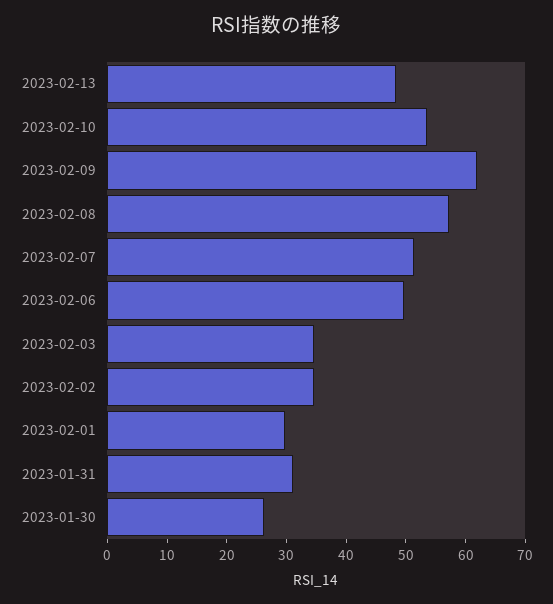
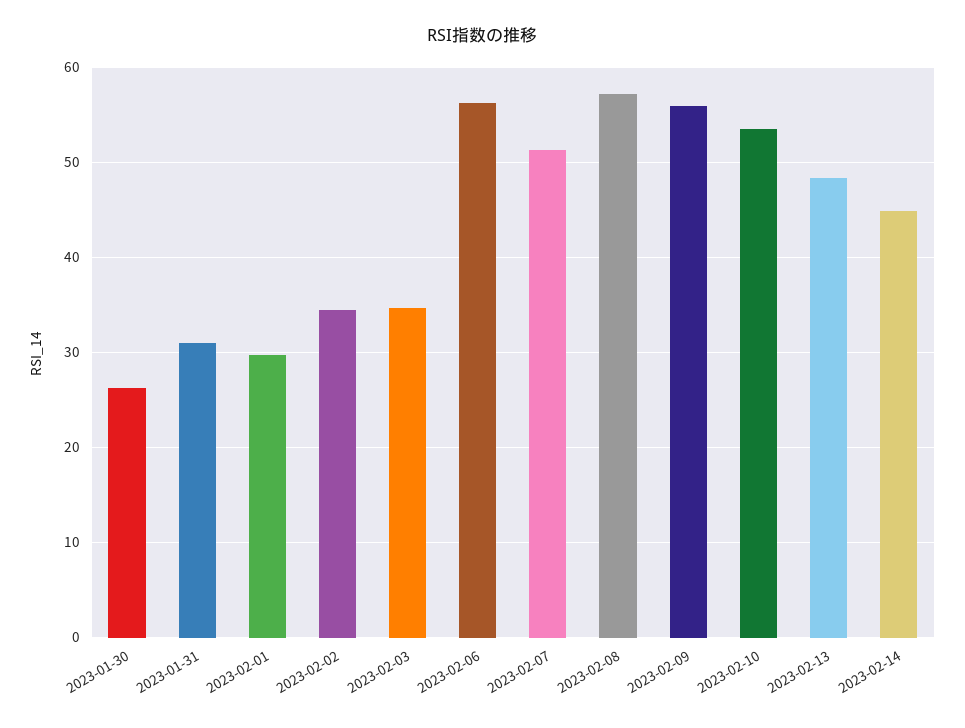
2023-02-09: 62 -> 56
2023-02-06: 50 -> 56
2023-02-14: none -> 45

